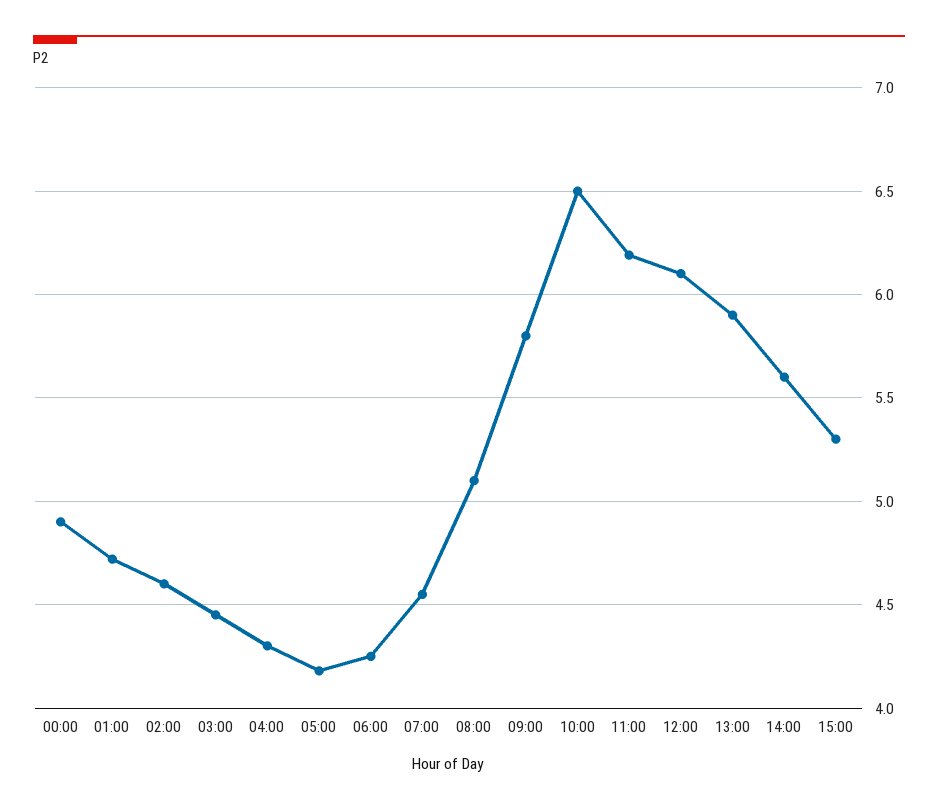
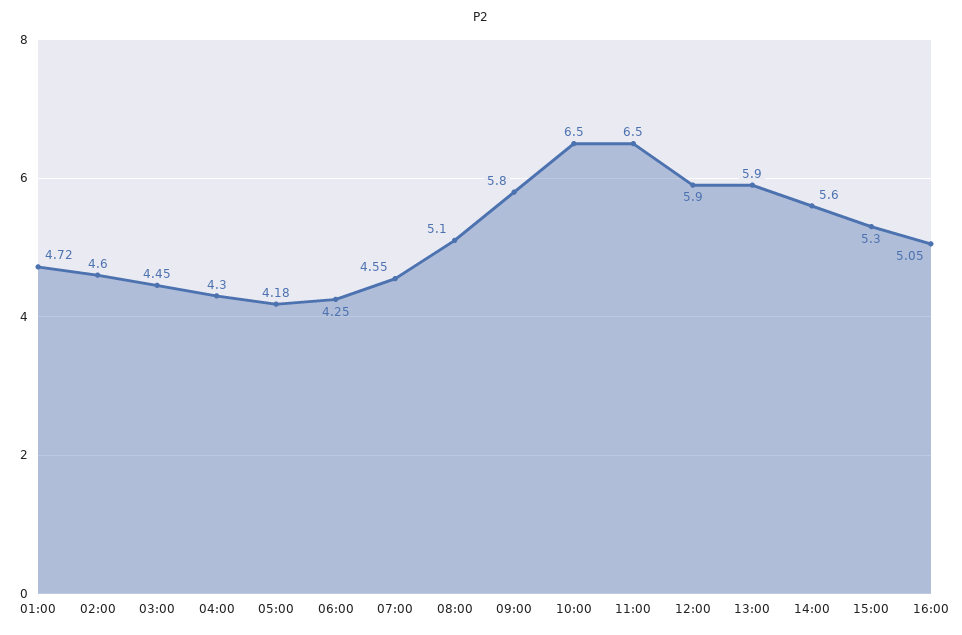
00:00: 4.9 -> none
11:00: 6.2 -> 6.5
12:00: 6.1 -> 5.9
16:00: none -> 5.05

